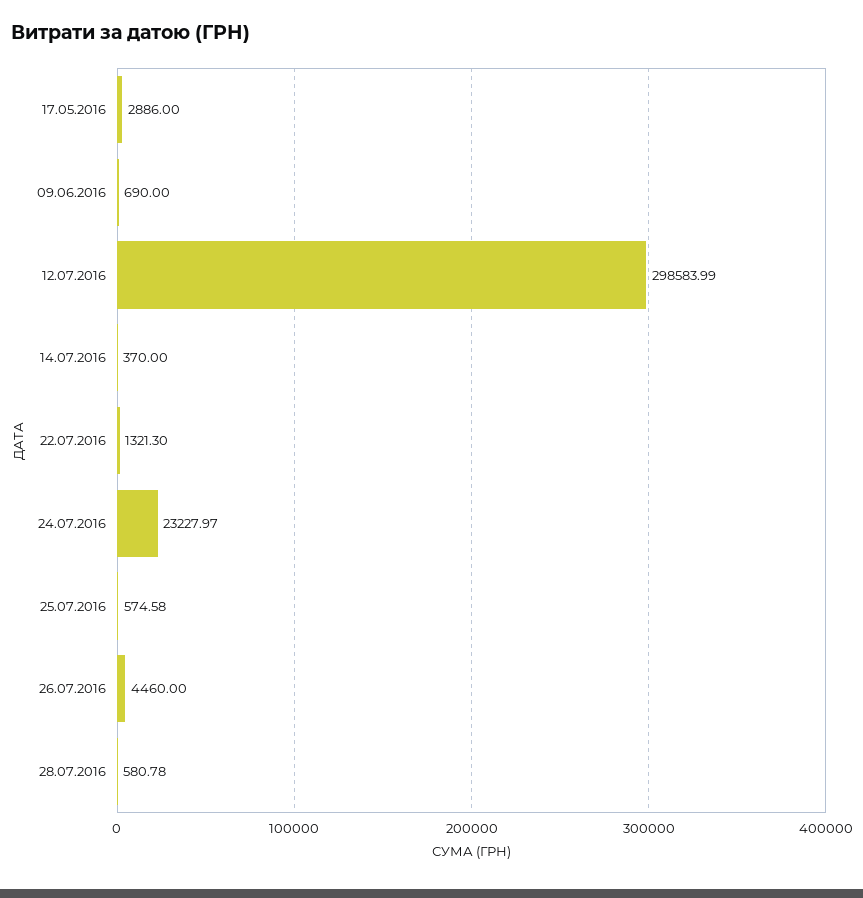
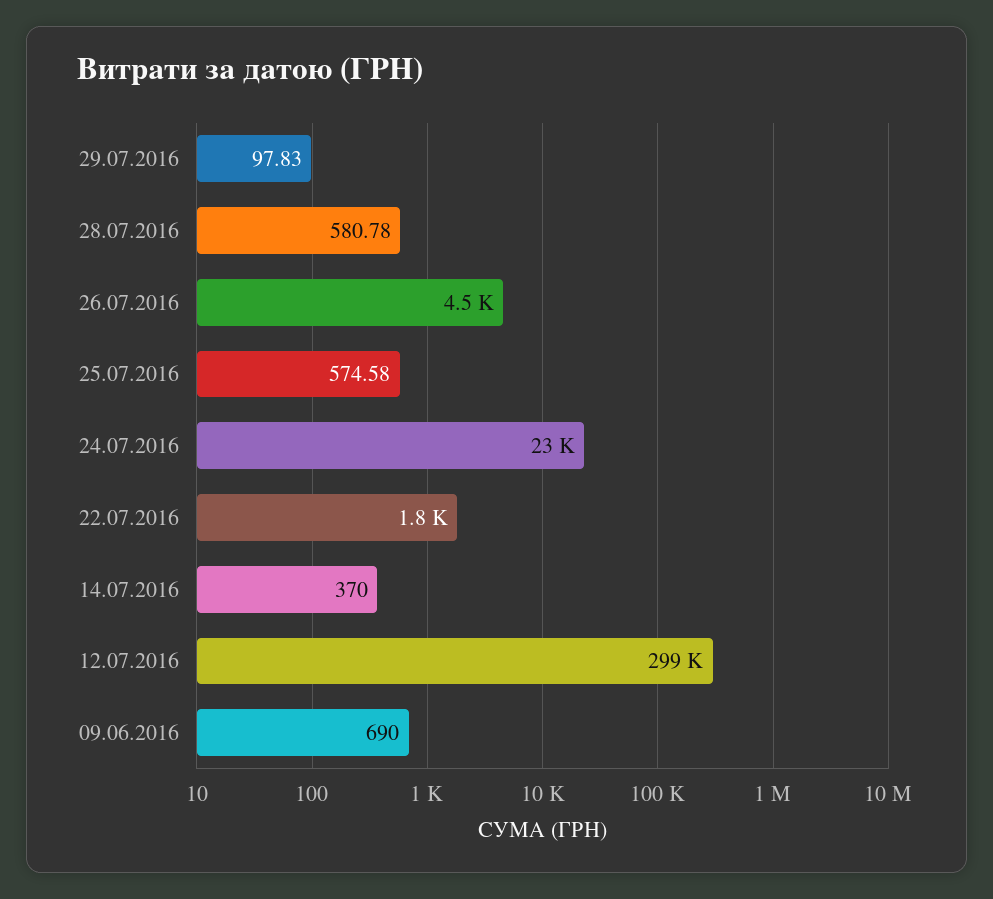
17.05.2016: 2886 -> none
22.07.2016: 1321.3 -> 1800
29.07.2016: none -> 97.83

